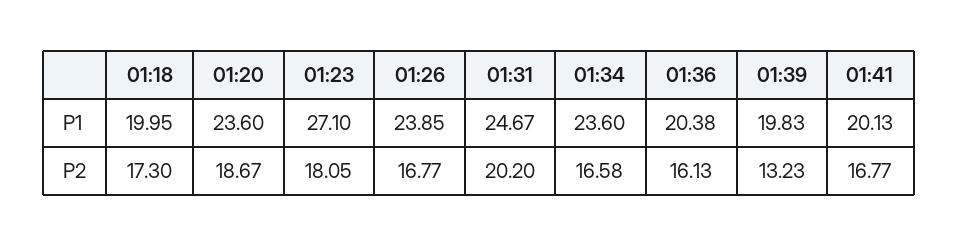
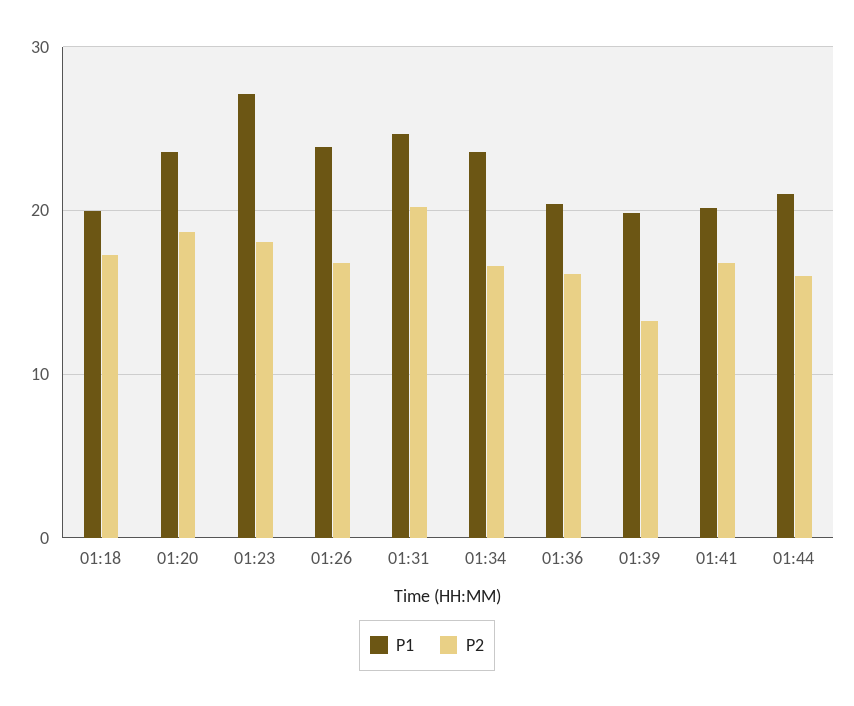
P1, 01:44: none -> 21
P2, 01:44: none -> 16

